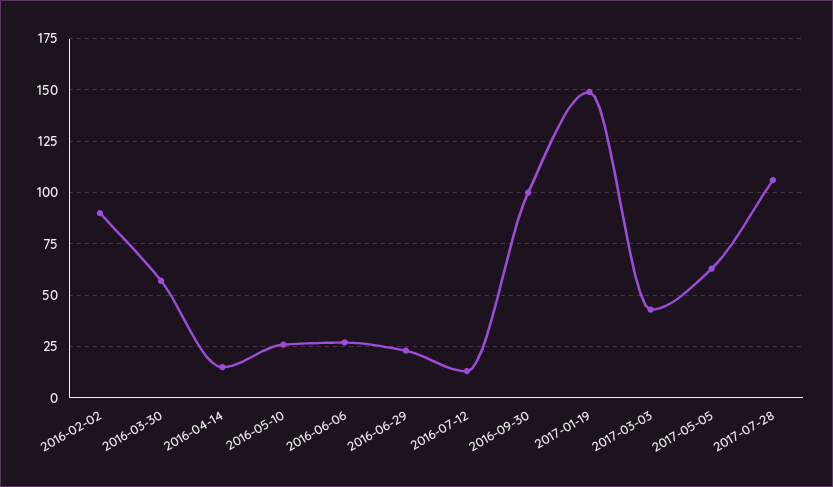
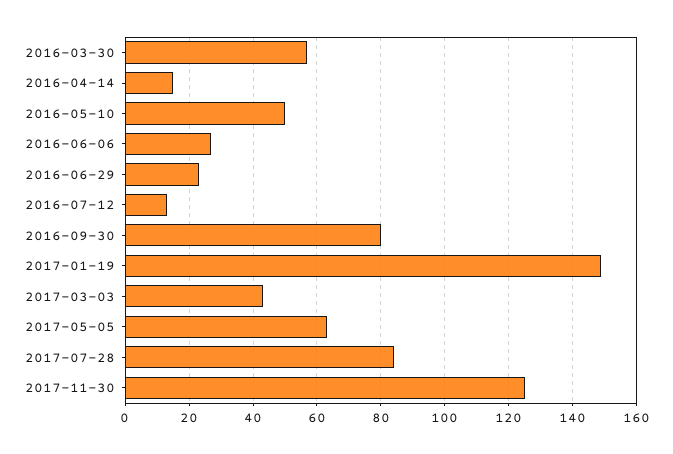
2016-02-02: 90 -> none
2016-05-10: 25 -> 50
2016-09-30: 100 -> 80
2017-07-28: 105 -> 85
2017-11-30: none -> 125

